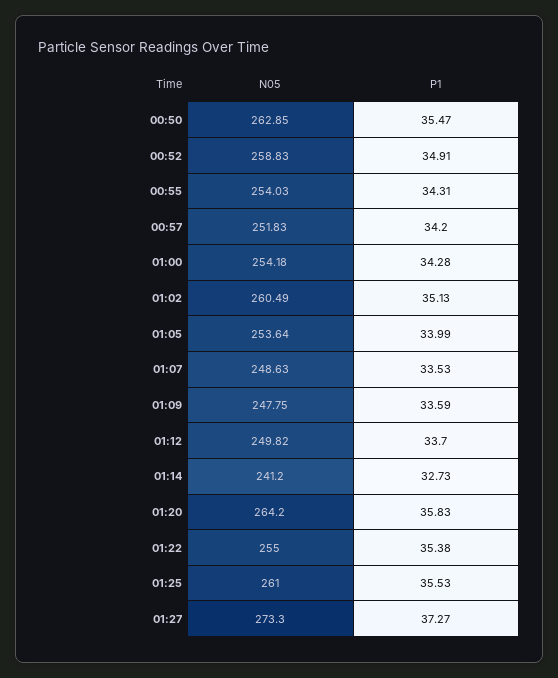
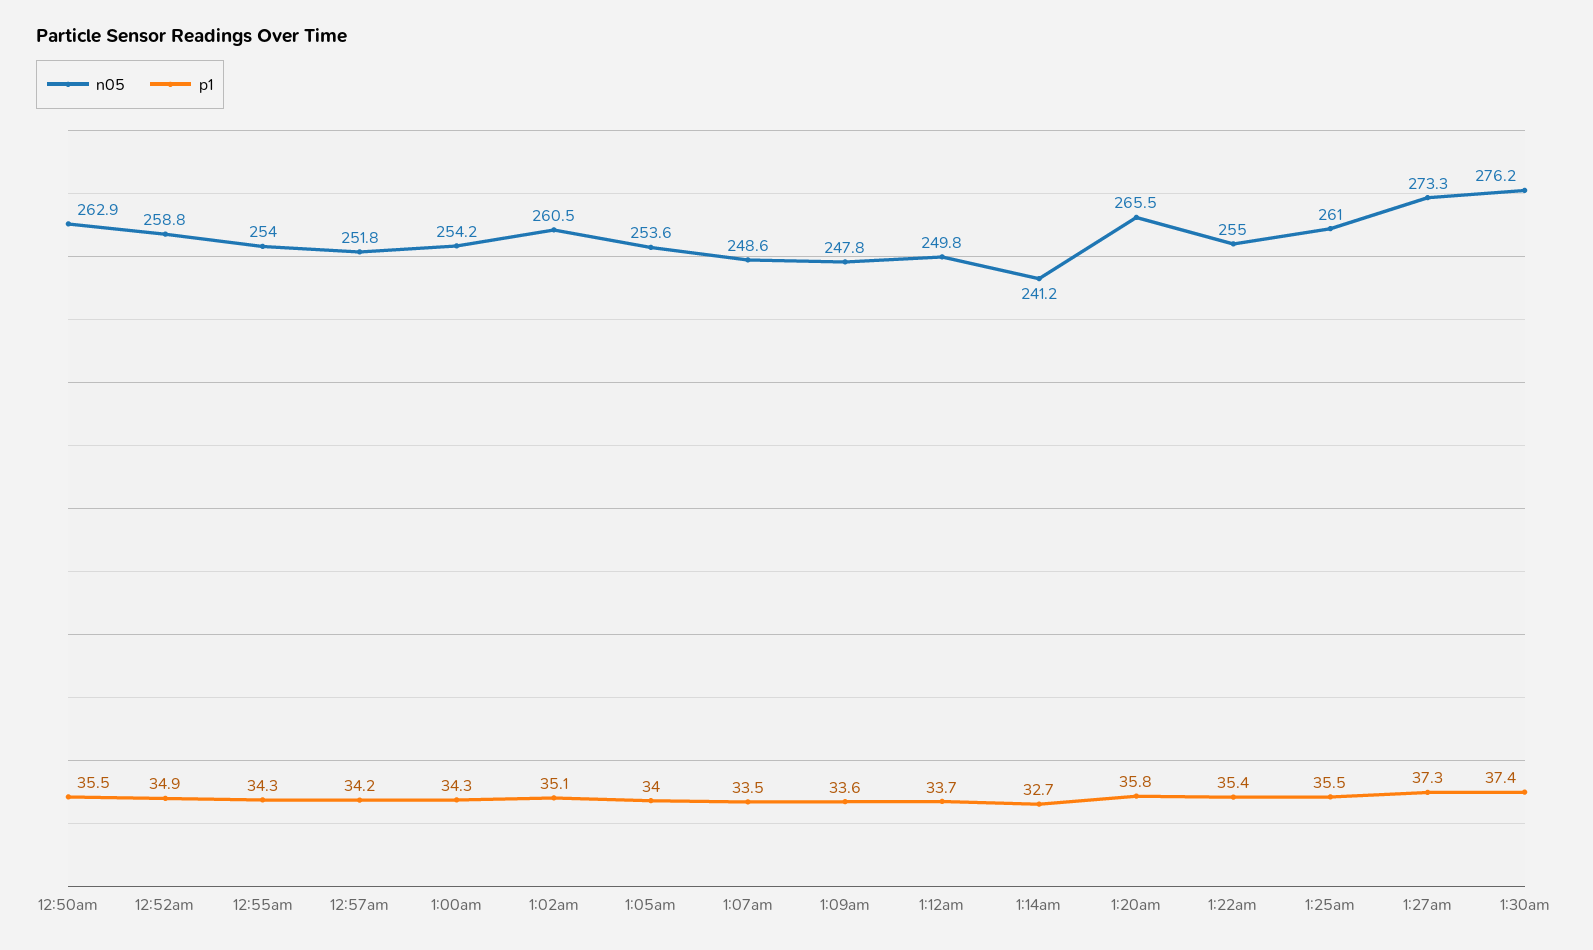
N05, 01:20: 264.2 -> 265.5
N05, 1:30am: none -> 276.2
P1, 1:30am: none -> 37.4

